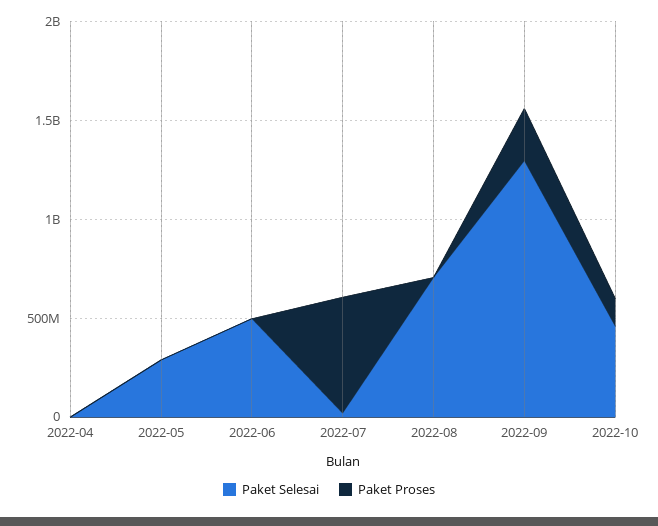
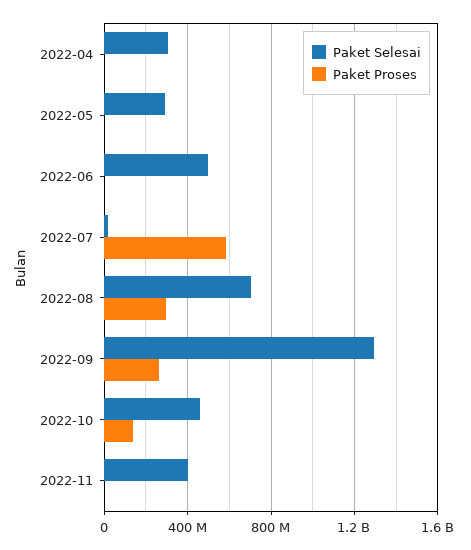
Paket Selesai, 2022-04: 0 -> 300000000
Paket Proses, 2022-08: 0 -> 300000000
Paket Selesai, 2022-11: none -> 400000000
Paket Proses, 2022-11: none -> 0

